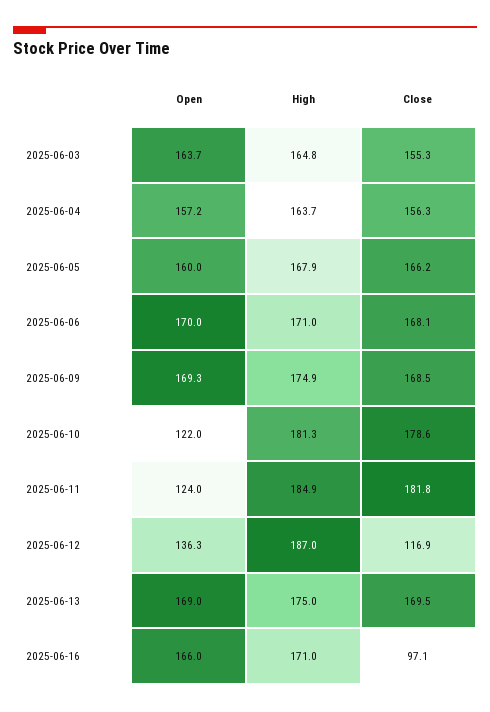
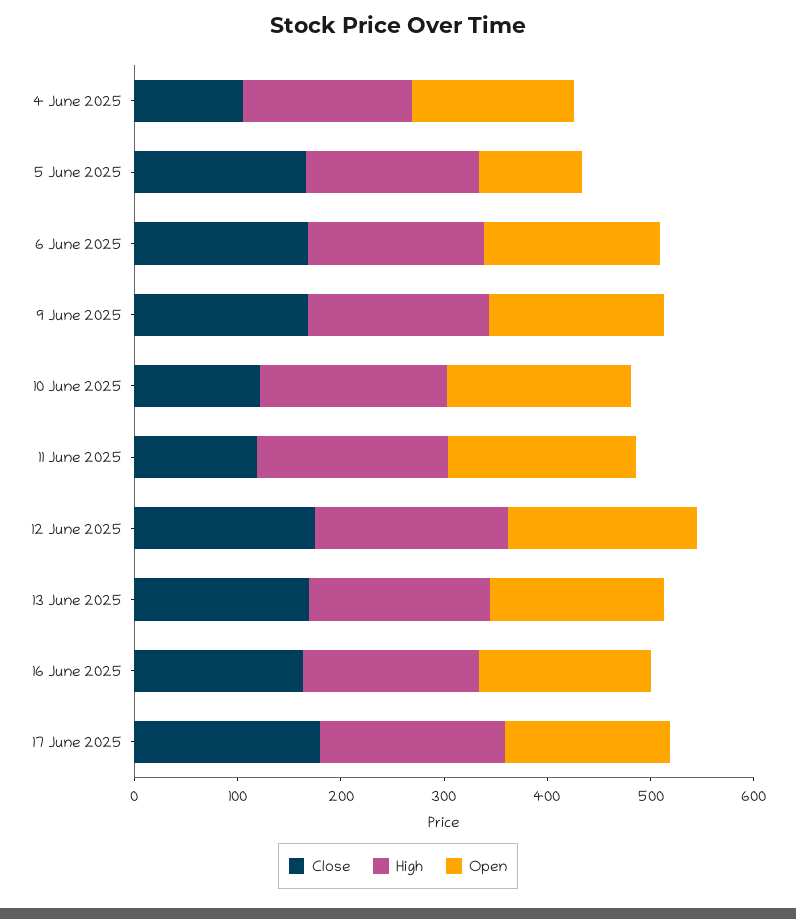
Open, 2025-06-03: 163.7 -> none
High, 2025-06-03: 164.8 -> none
Close, 2025-06-03: 155.3 -> none
Close, 2025-06-04: 156.3 -> 100
Open, 2025-06-05: 160 -> 100
Open, 2025-06-10: 122 -> 180
Close, 2025-06-10: 178.6 -> 120
Open, 2025-06-11: 124 -> 180
Close, 2025-06-11: 181.8 -> 120
Open, 2025-06-12: 136.3 -> 180
Close, 2025-06-12: 116.9 -> 180
Close, 2025-06-16: 97.1 -> 160
Close, 17 June 2025: none -> 180
High, 17 June 2025: none -> 180
Open, 17 June 2025: none -> 160

